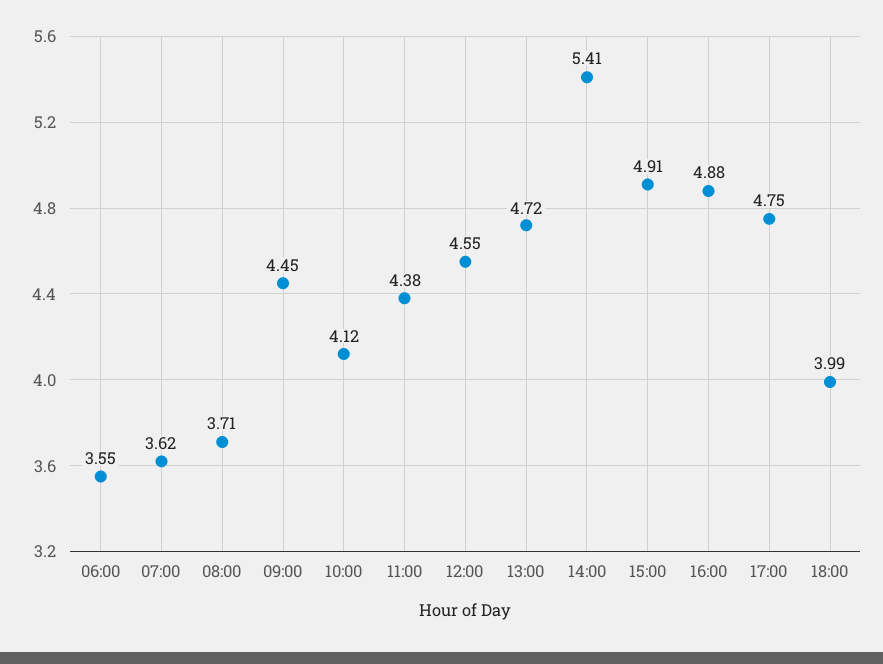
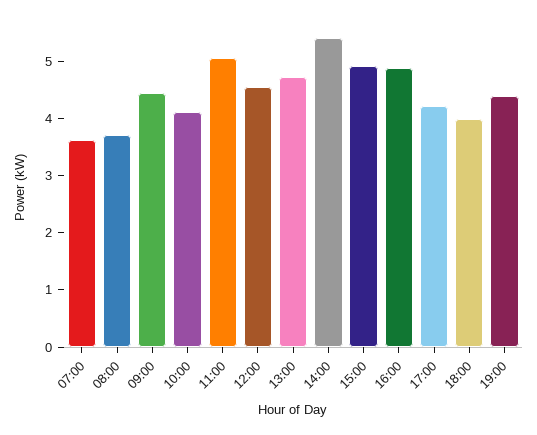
06:00: 3.55 -> none
11:00: 4.38 -> 5
17:00: 4.75 -> 4.2
19:00: none -> 4.4

